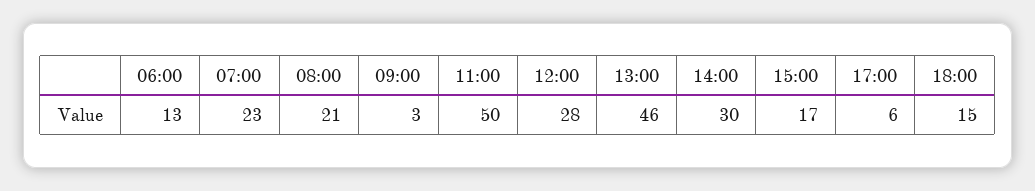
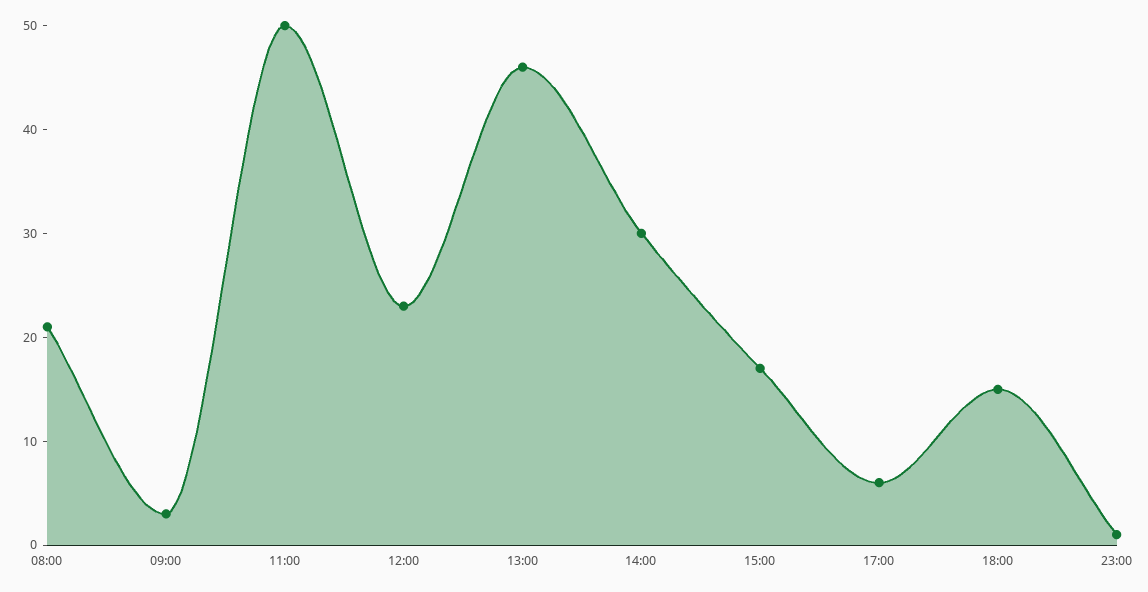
06:00: 13 -> none
07:00: 23 -> none
12:00: 28 -> 23
23:00: none -> 1

